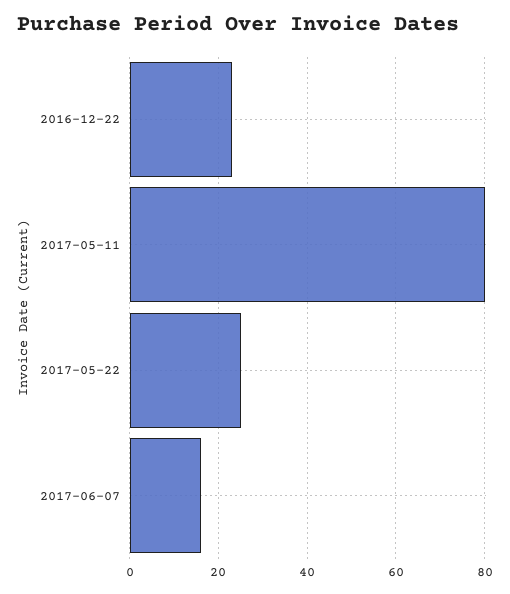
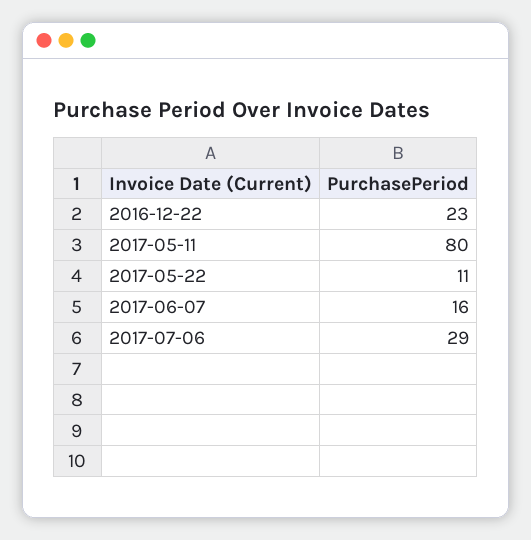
2017-05-22: 25 -> 11
2017-07-06: none -> 29

